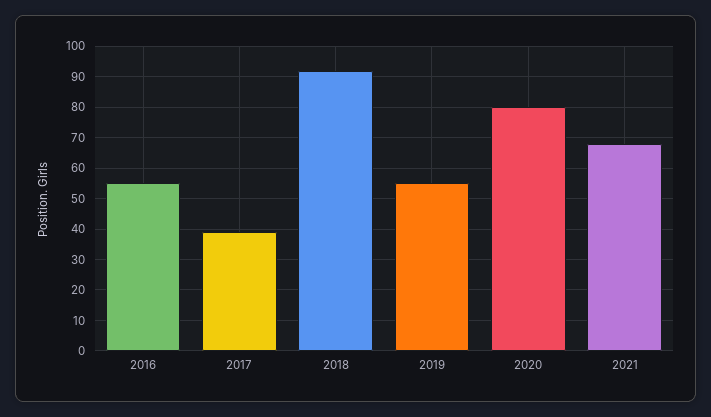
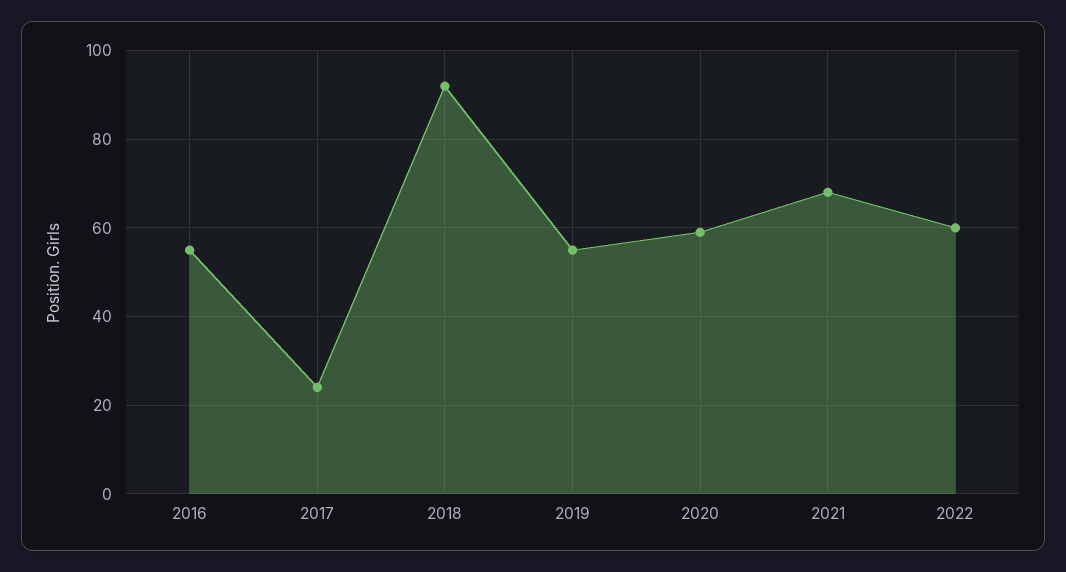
2017: 40 -> 25
2020: 80 -> 60
2022: none -> 60

